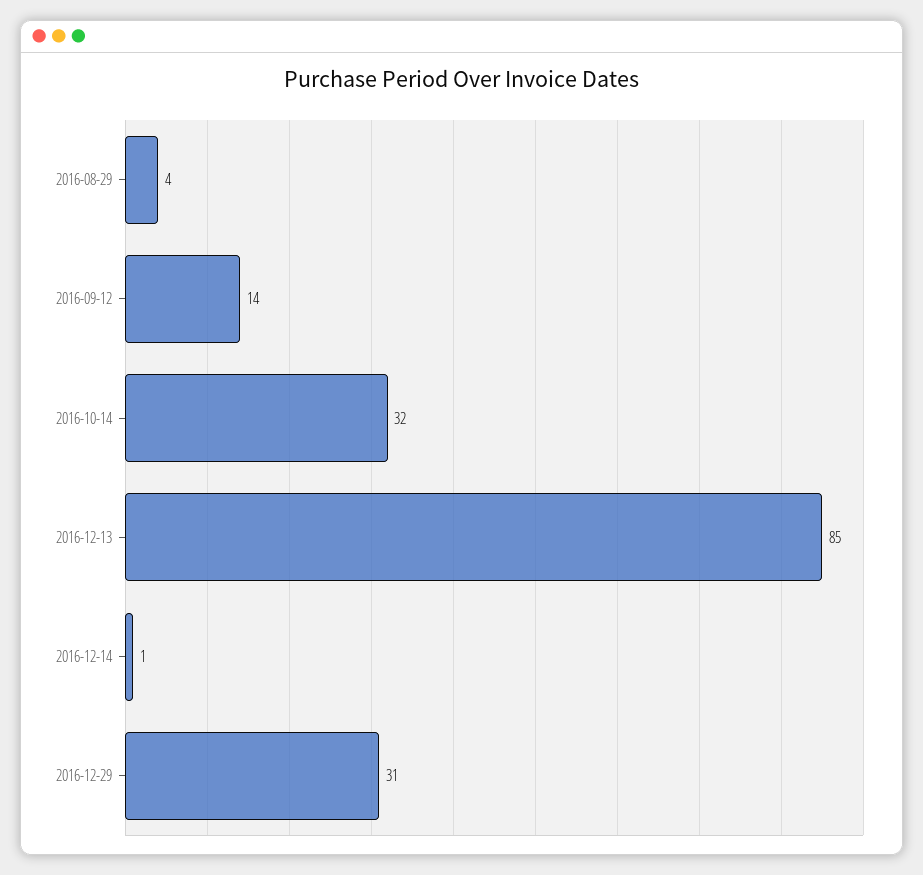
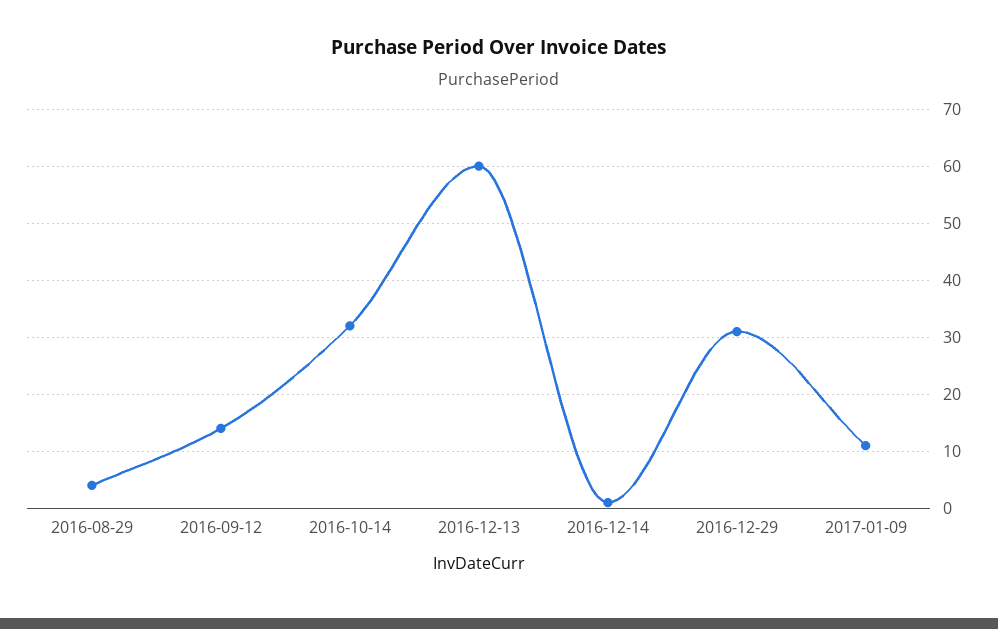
2016-12-13: 85 -> 60
2017-01-09: none -> 10

